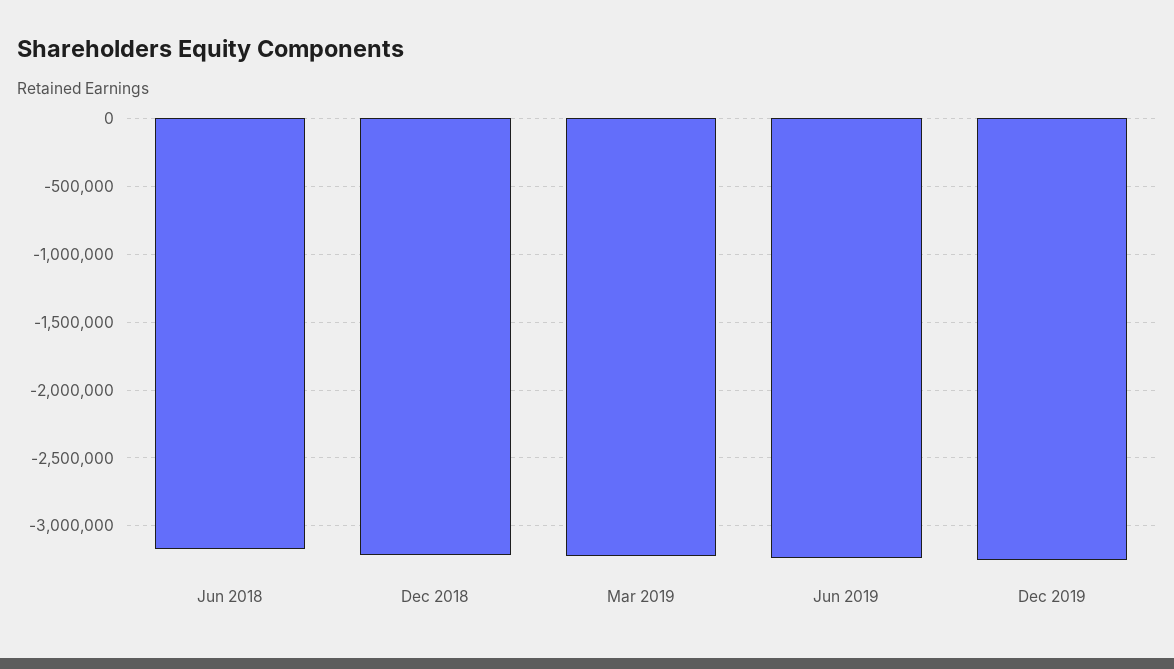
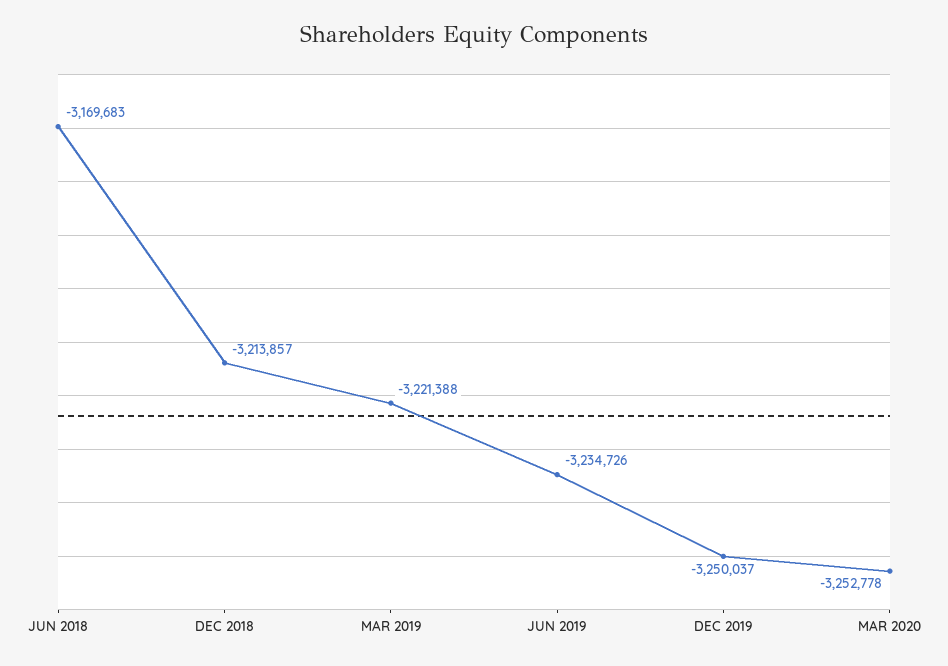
MAR 2020: none -> -3252778

